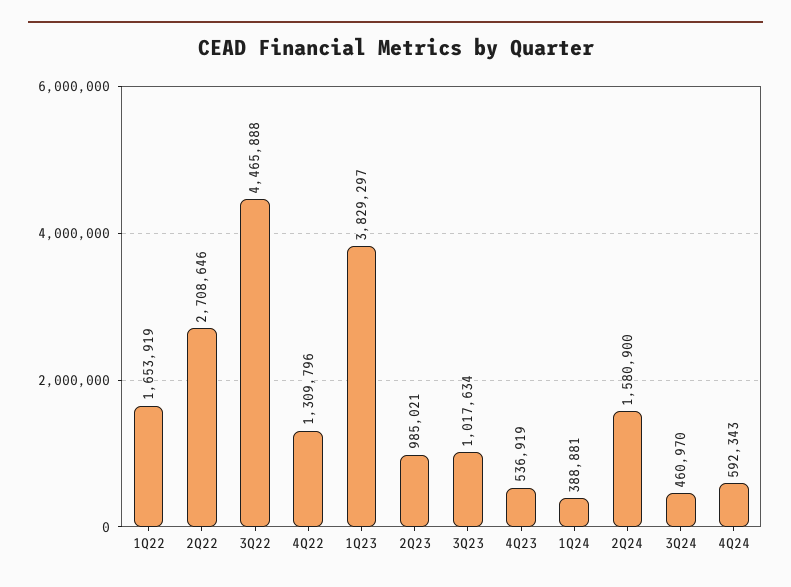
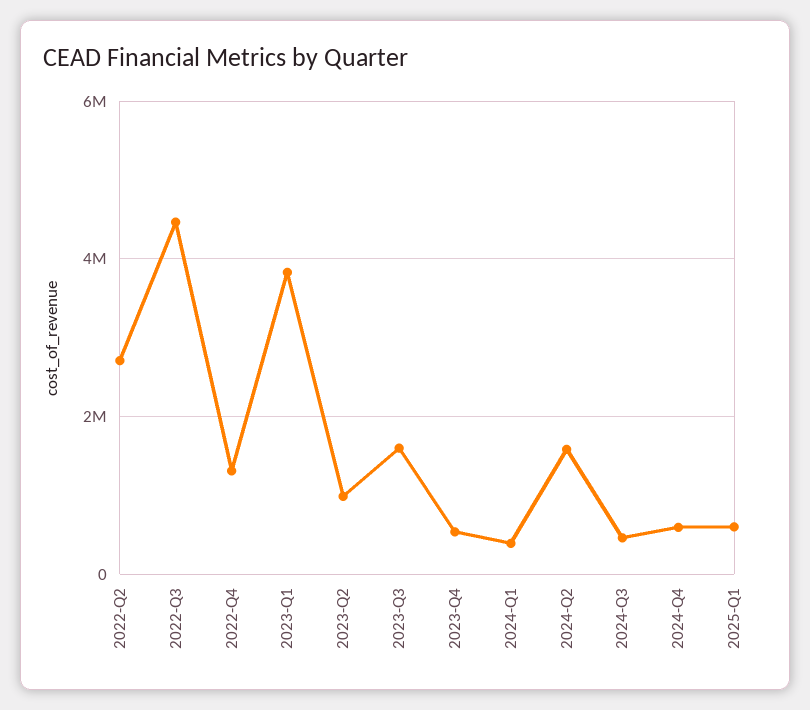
1Q22: 1653919 -> none
3Q23: 1017634 -> 1600000
2025-Q1: none -> 600000

